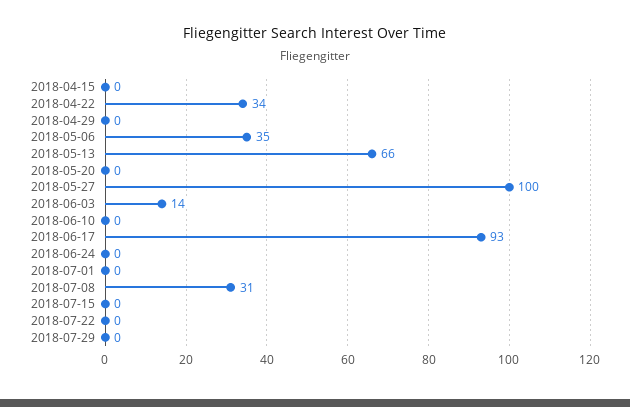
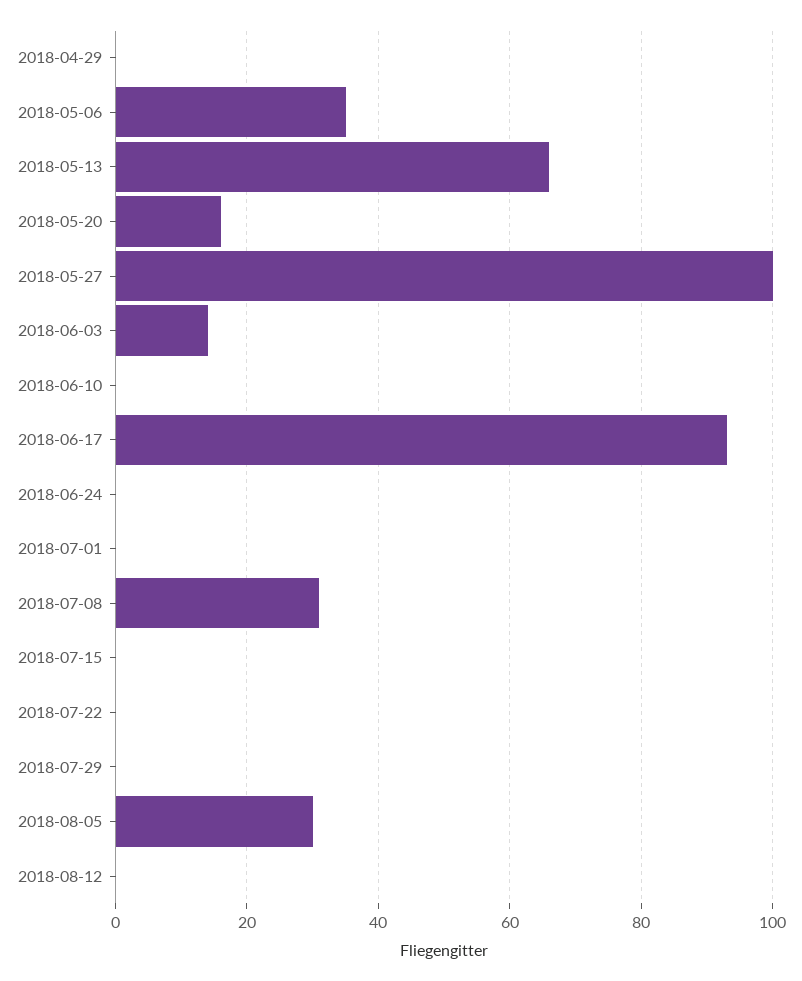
2018-04-15: 0 -> none
2018-04-22: 34 -> none
2018-05-20: 0 -> 15
2018-08-05: none -> 30
2018-08-12: none -> 0

